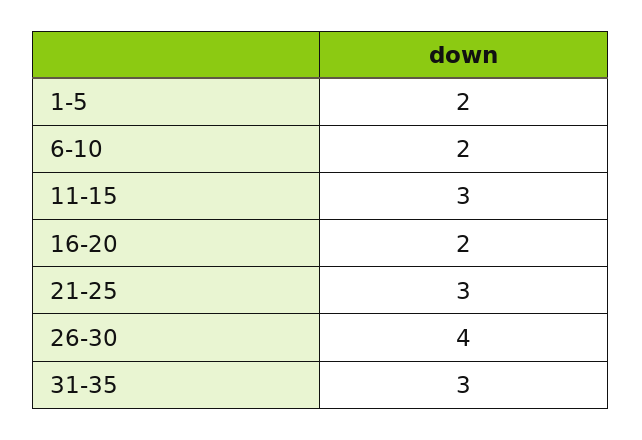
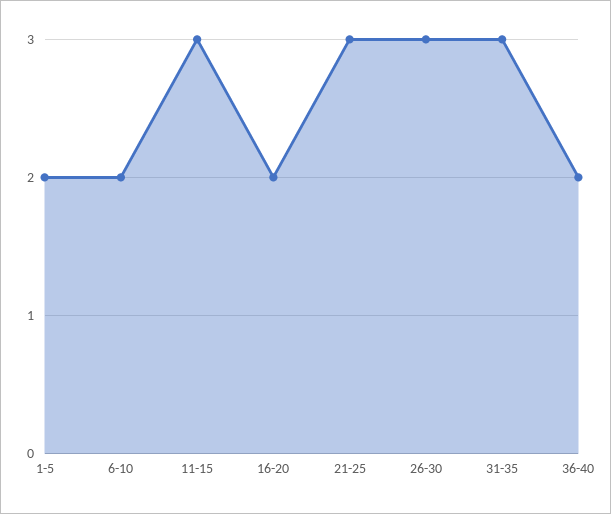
26-30: 4 -> 3
36-40: none -> 2

